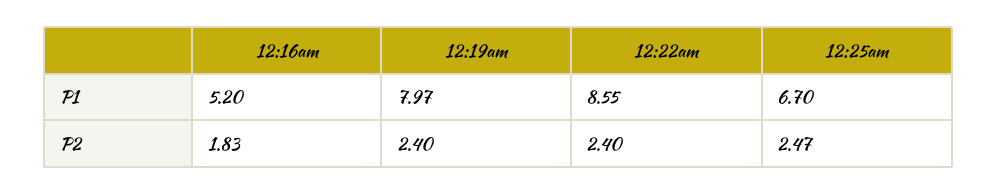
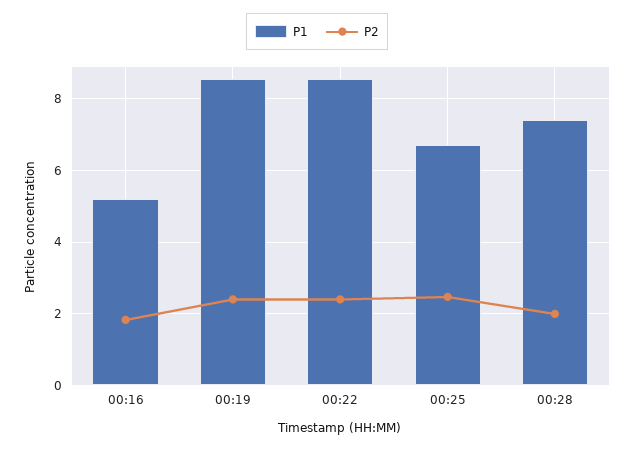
P1, 12:19am: 7.97 -> 8.6
P1, 00:28: none -> 7.4
P2, 00:28: none -> 2

